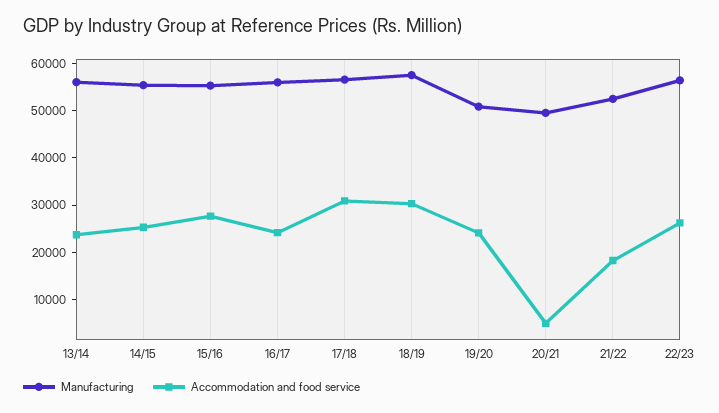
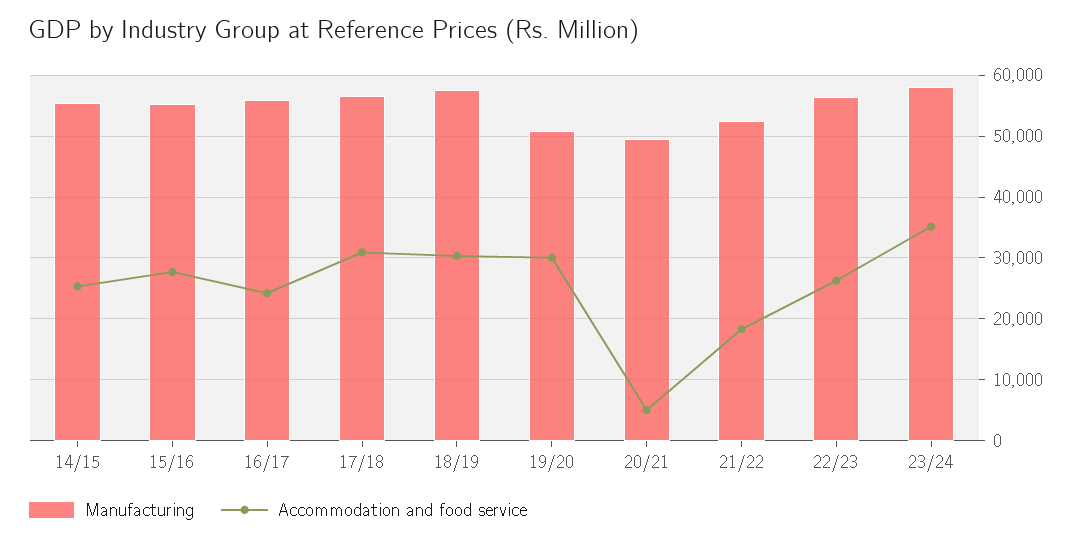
Manufacturing, 13/14: 56000 -> none
Accommodation and food service, 13/14: 24000 -> none
Accommodation and food service, 19/20: 24000 -> 30000
Manufacturing, 23/24: none -> 58000
Accommodation and food service, 23/24: none -> 35000

